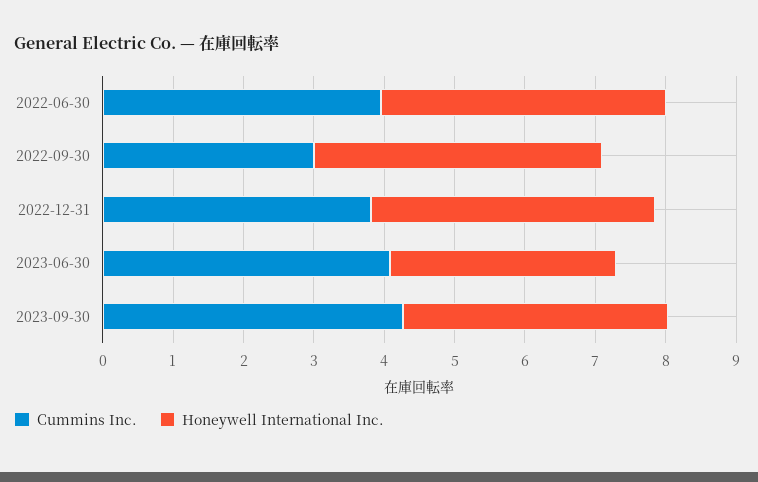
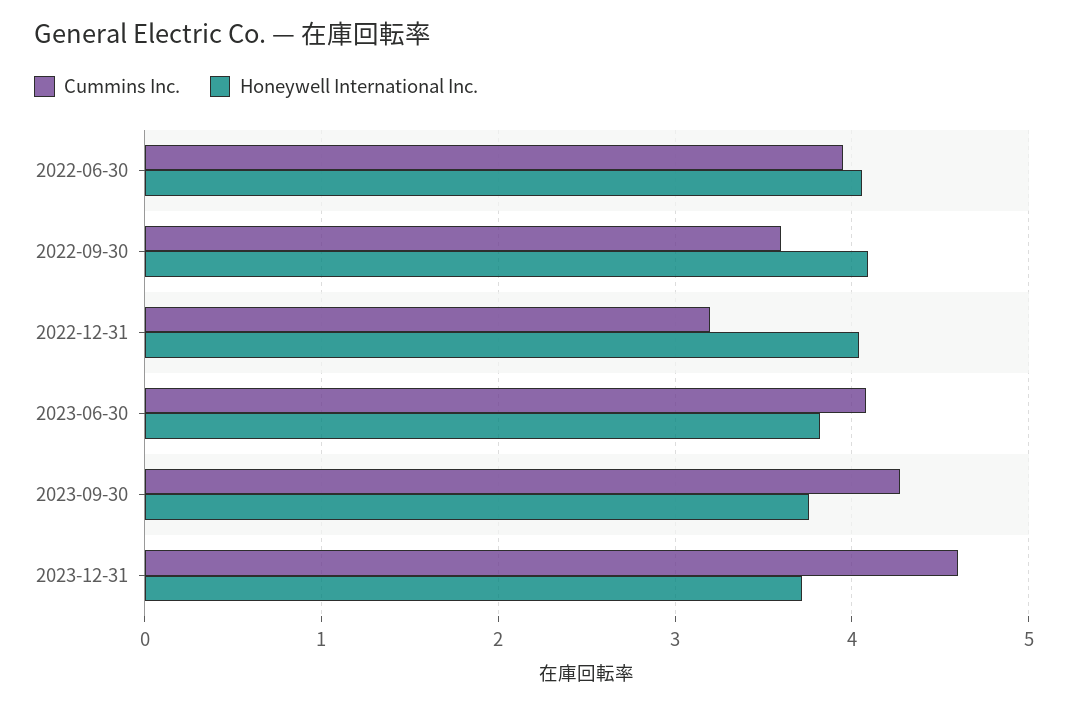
Cummins Inc., 2022-09-30: 3 -> 3.6
Cummins Inc., 2022-12-31: 3.8 -> 3.2
Honeywell International Inc., 2023-06-30: 3.2 -> 3.8
Cummins Inc., 2023-12-31: none -> 4.6
Honeywell International Inc., 2023-12-31: none -> 3.7

